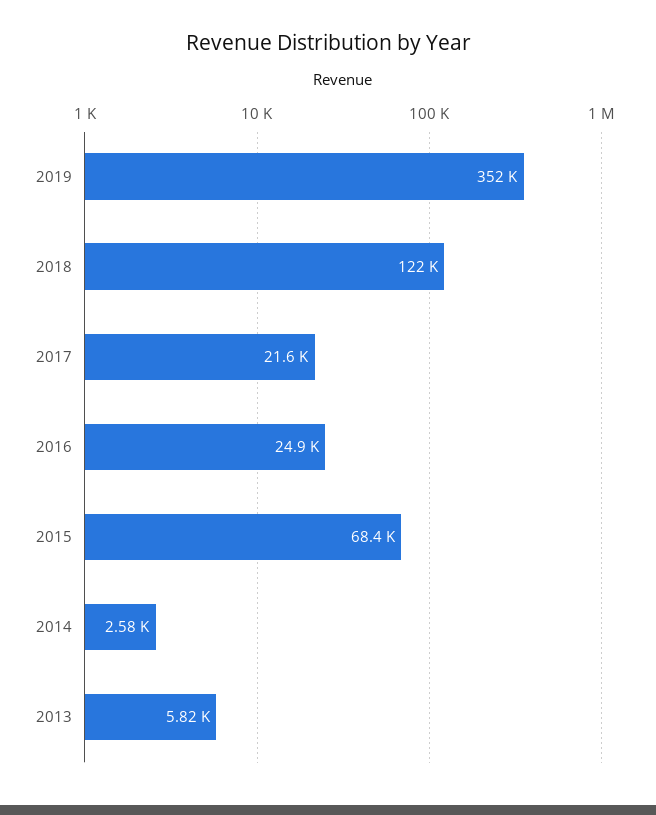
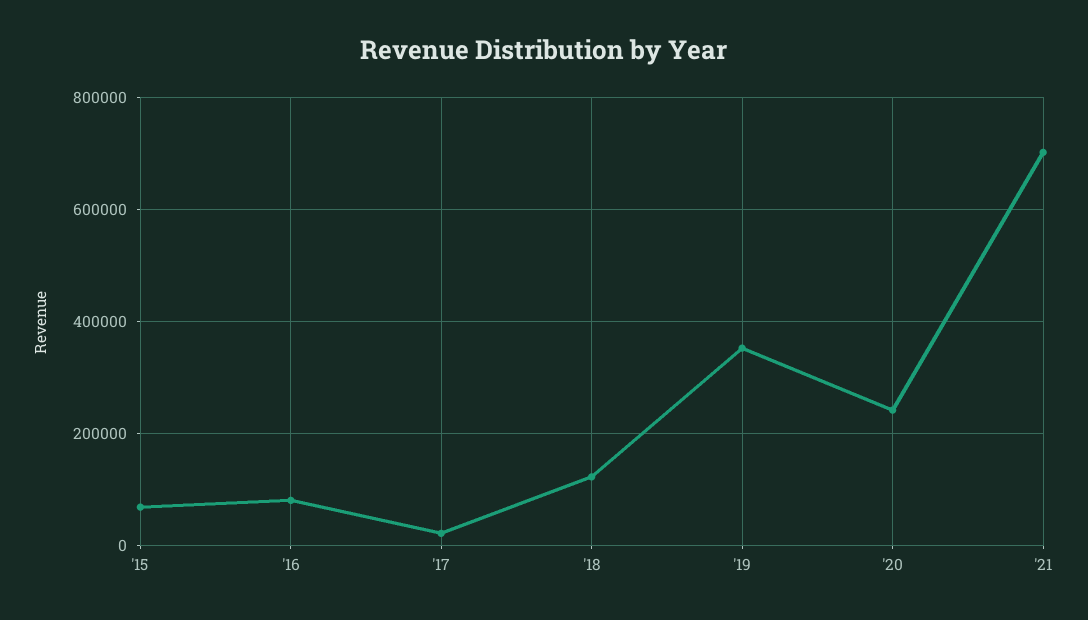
2016: 24900 -> 80000
2014: 2580 -> none
2013: 5820 -> none
'20: none -> 240000
'21: none -> 700000

